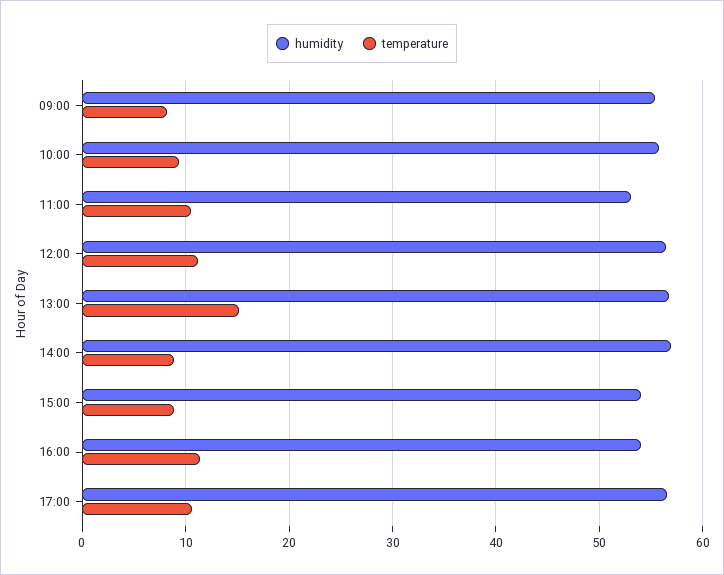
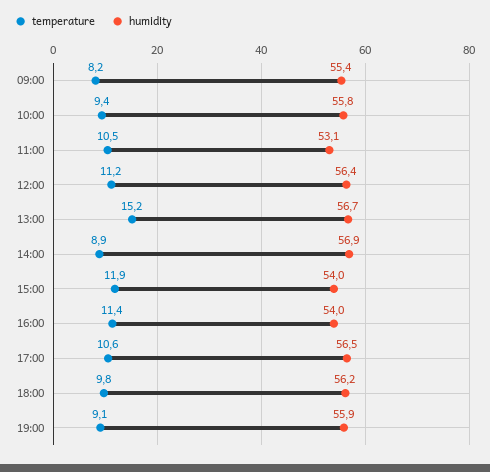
temperature, 15:00: 9 -> 11.9
temperature, 18:00: none -> 9.8
humidity, 18:00: none -> 56.2
temperature, 19:00: none -> 9.1
humidity, 19:00: none -> 55.9

